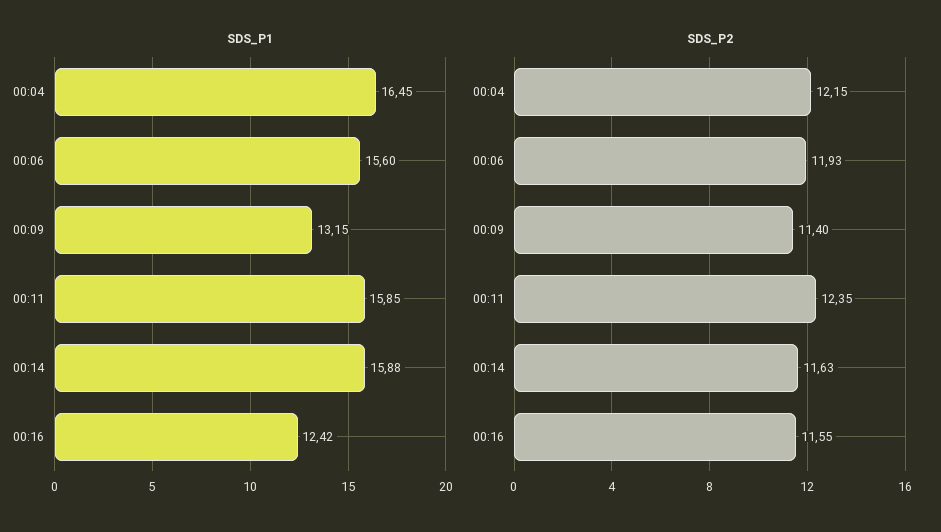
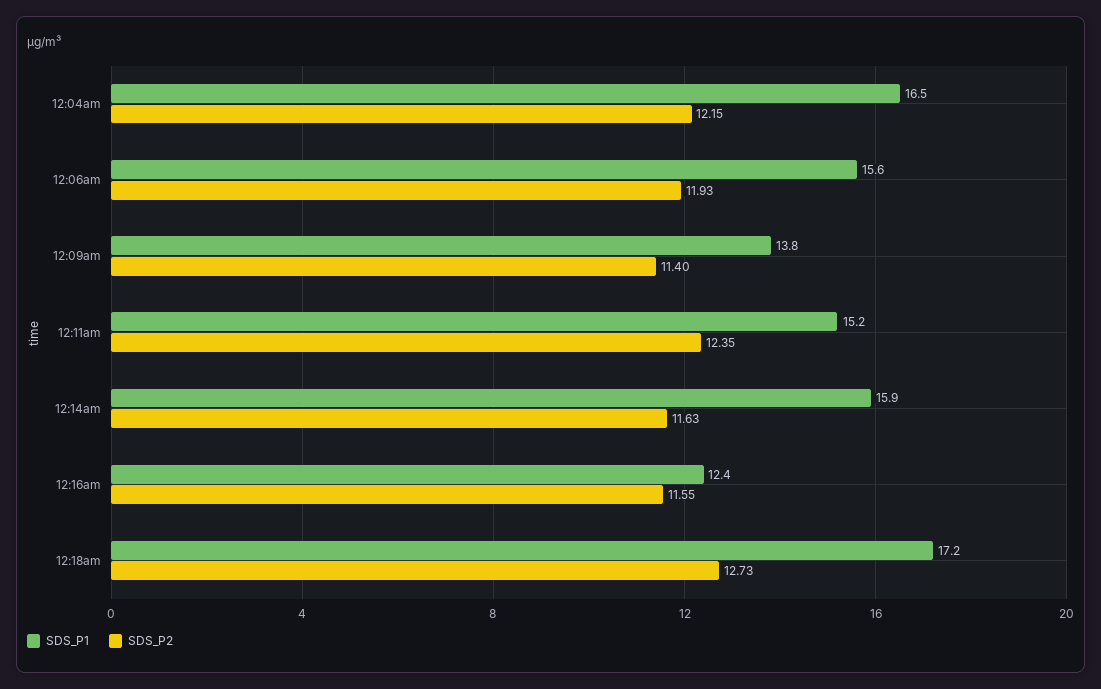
SDS_P1, 00:09: 13.15 -> 13.8
SDS_P1, 00:11: 15.85 -> 15.2
SDS_P1, 12:18am: none -> 17.2
SDS_P2, 12:18am: none -> 12.73

